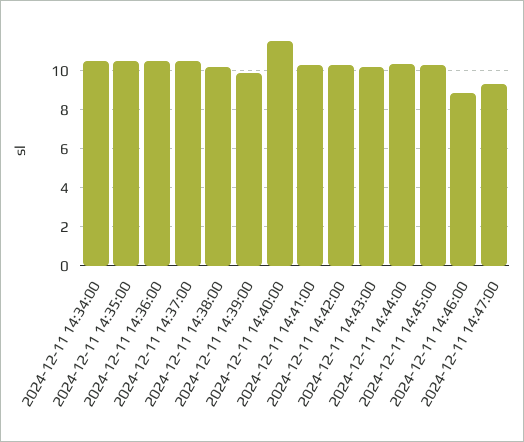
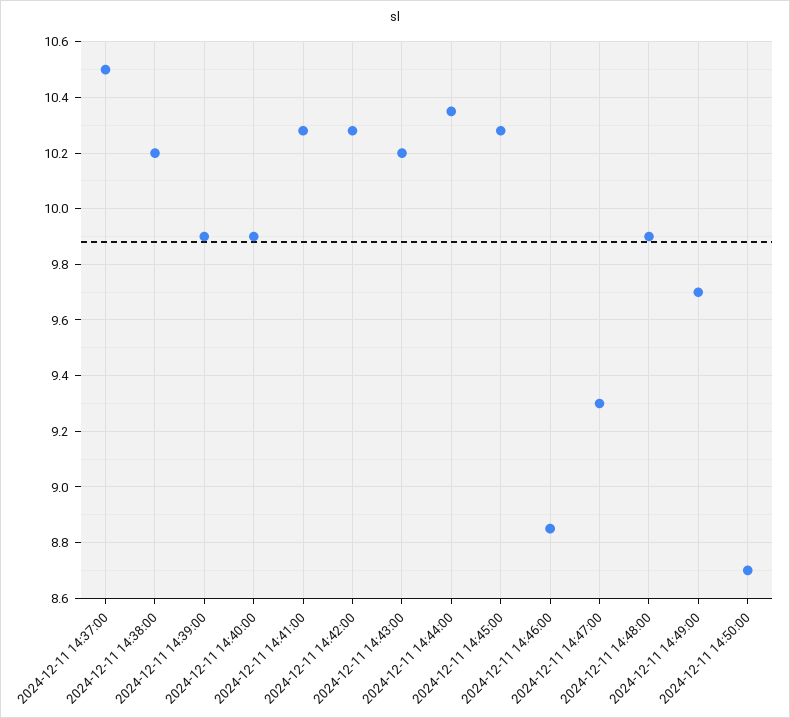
2024-12-11 14:34:00: 10.5 -> none
2024-12-11 14:35:00: 10.5 -> none
2024-12-11 14:36:00: 10.5 -> none
2024-12-11 14:40:00: 11.5 -> 9.9
2024-12-11 14:48:00: none -> 9.9
2024-12-11 14:49:00: none -> 9.7
2024-12-11 14:50:00: none -> 8.7

